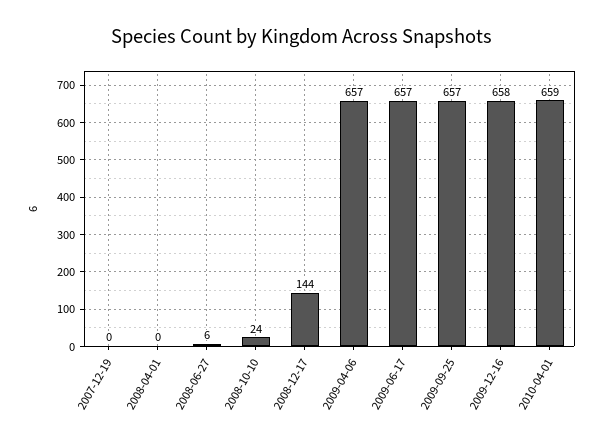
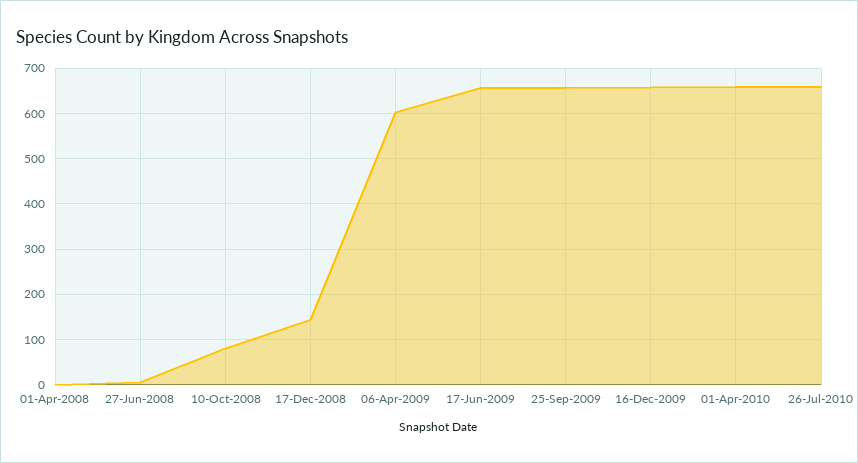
2007-12-19: 0 -> none
2008-10-10: 24 -> 80
2009-04-06: 657 -> 600
26-Jul-2010: none -> 660

